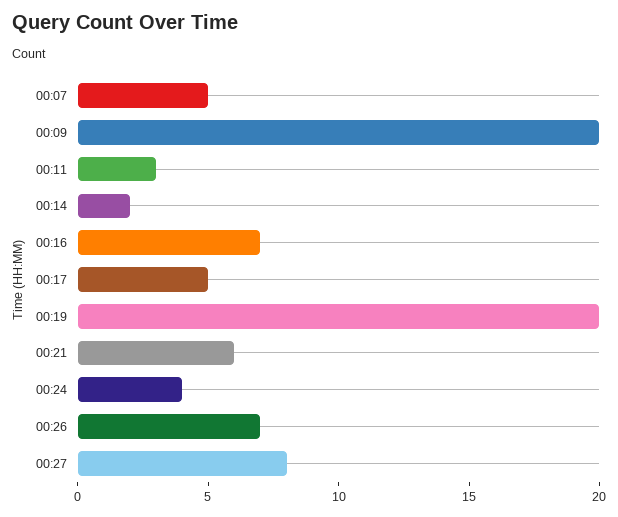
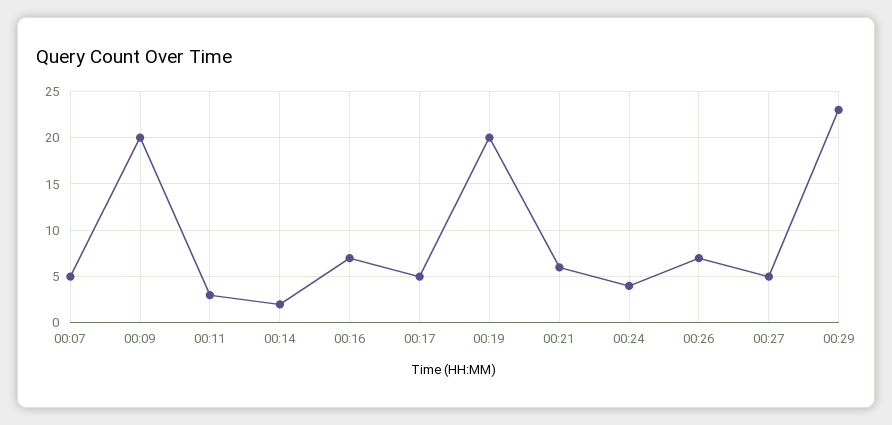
00:27: 8 -> 5
00:29: none -> 23

